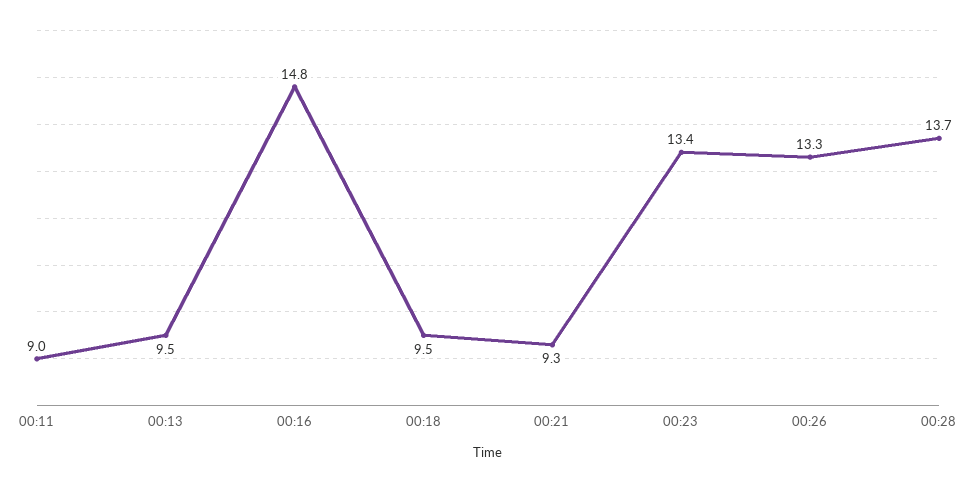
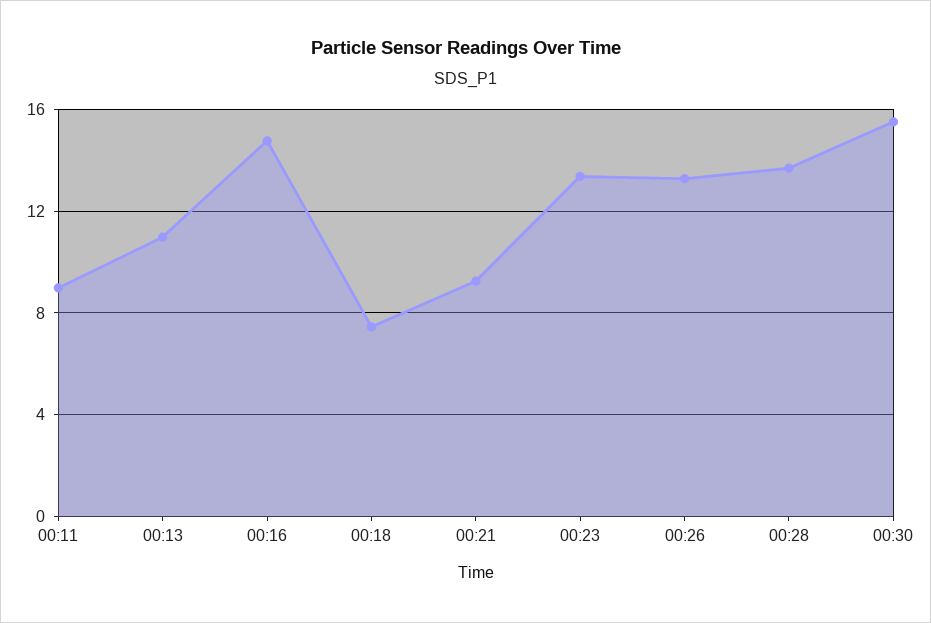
00:13: 9.5 -> 11
00:18: 9.5 -> 7.5
00:30: none -> 15.5

